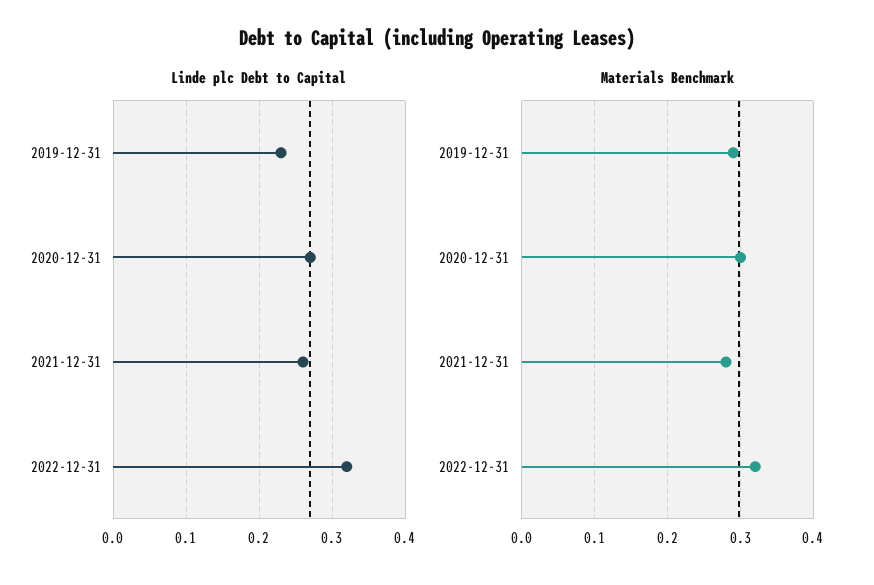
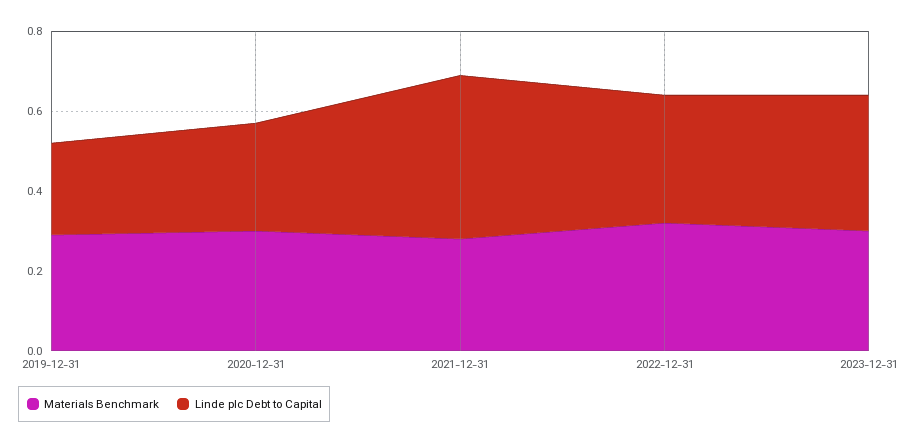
Linde plc Debt to Capital, 2021-12-31: 0.26 -> 0.4
Materials Benchmark, 2023-12-31: none -> 0.3
Linde plc Debt to Capital, 2023-12-31: none -> 0.35

